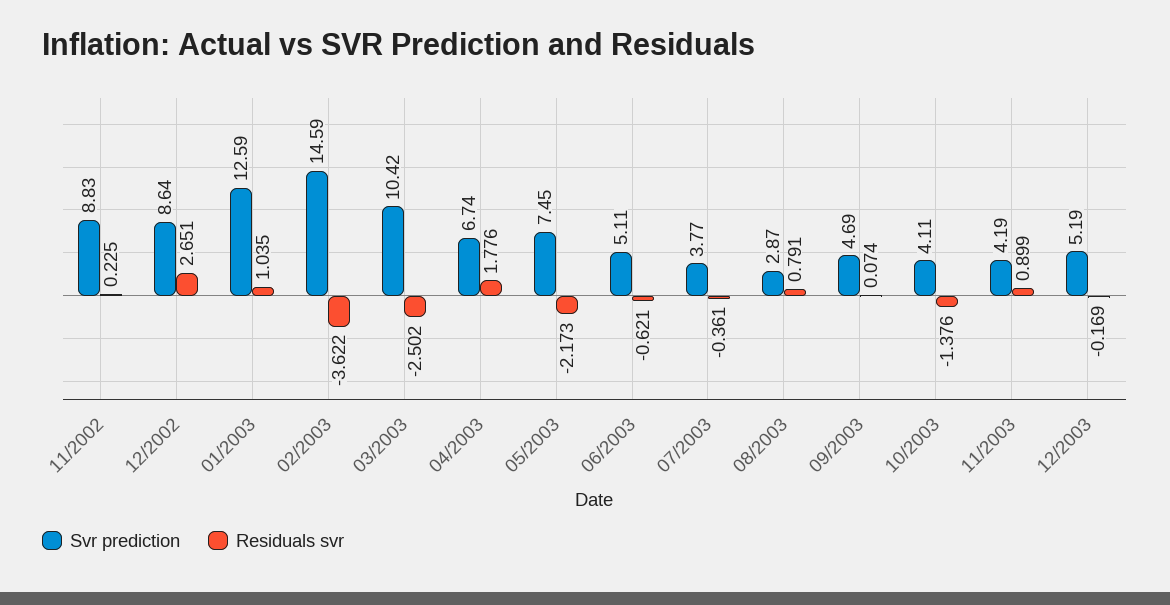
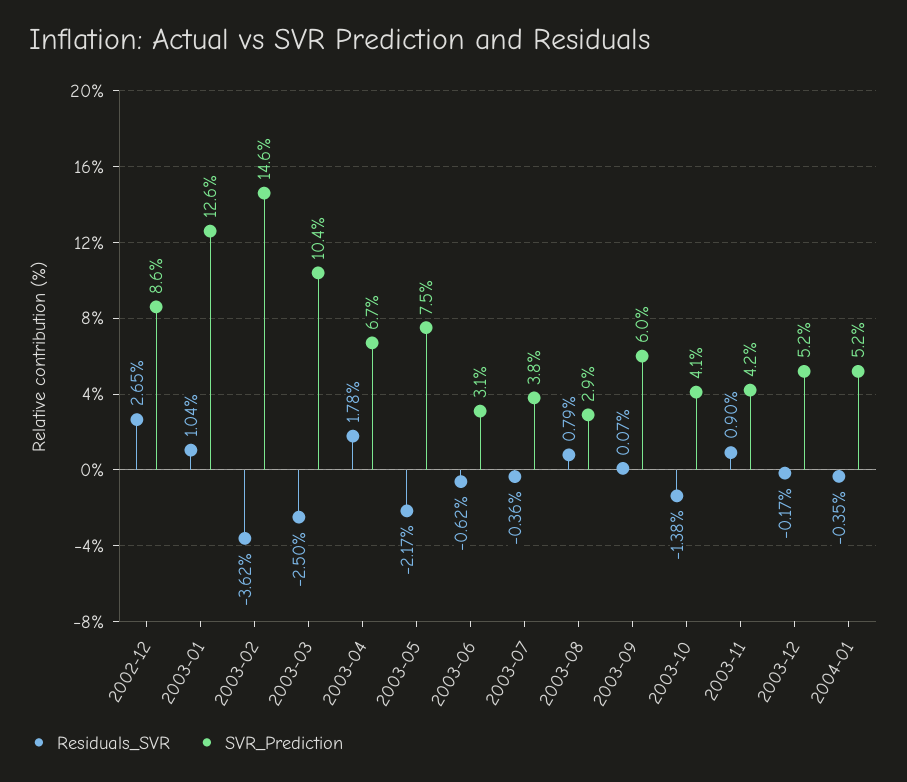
Svr prediction, 11/2002: 8.83 -> none
Residuals svr, 11/2002: 0.225 -> none
Svr prediction, 06/2003: 5.11 -> 3.1
Svr prediction, 09/2003: 4.69 -> 6
Residuals svr, 2004-01: none -> -0.35
Svr prediction, 2004-01: none -> 5.2

